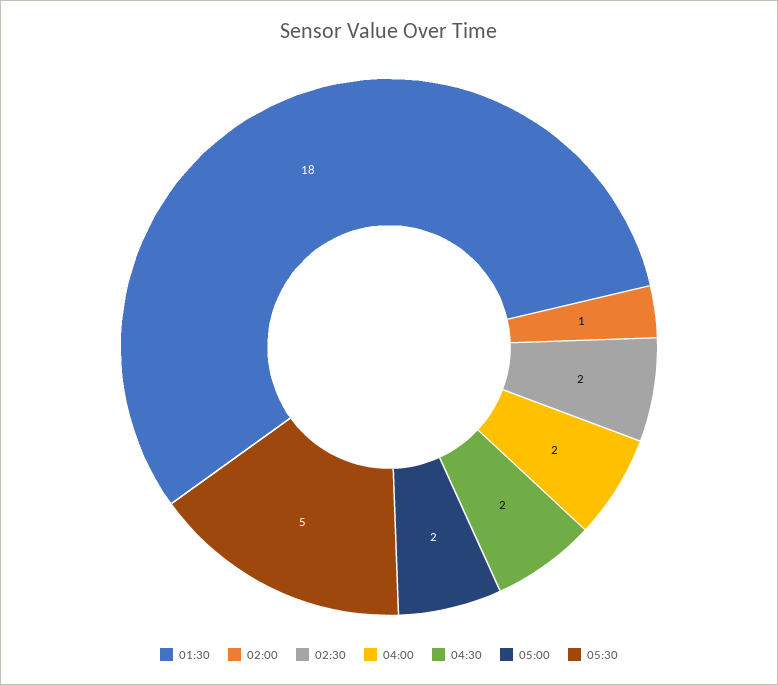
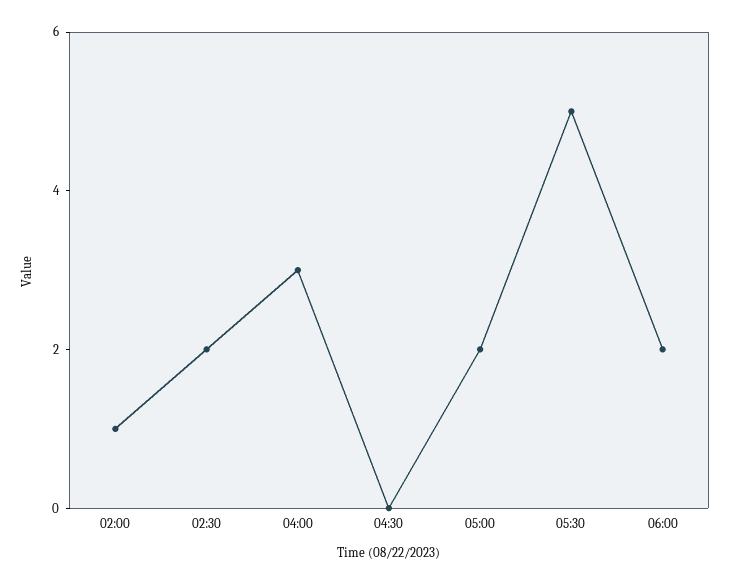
01:30: 18 -> none
04:00: 2 -> 3
04:30: 2 -> 0
06:00: none -> 2

